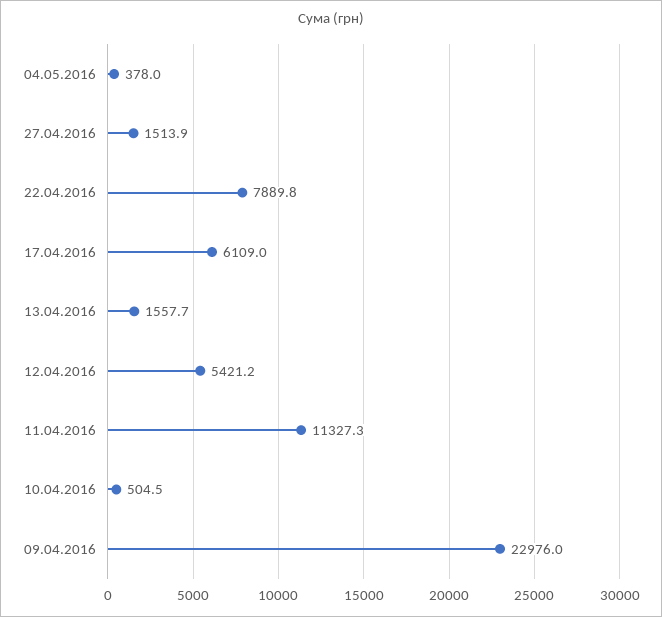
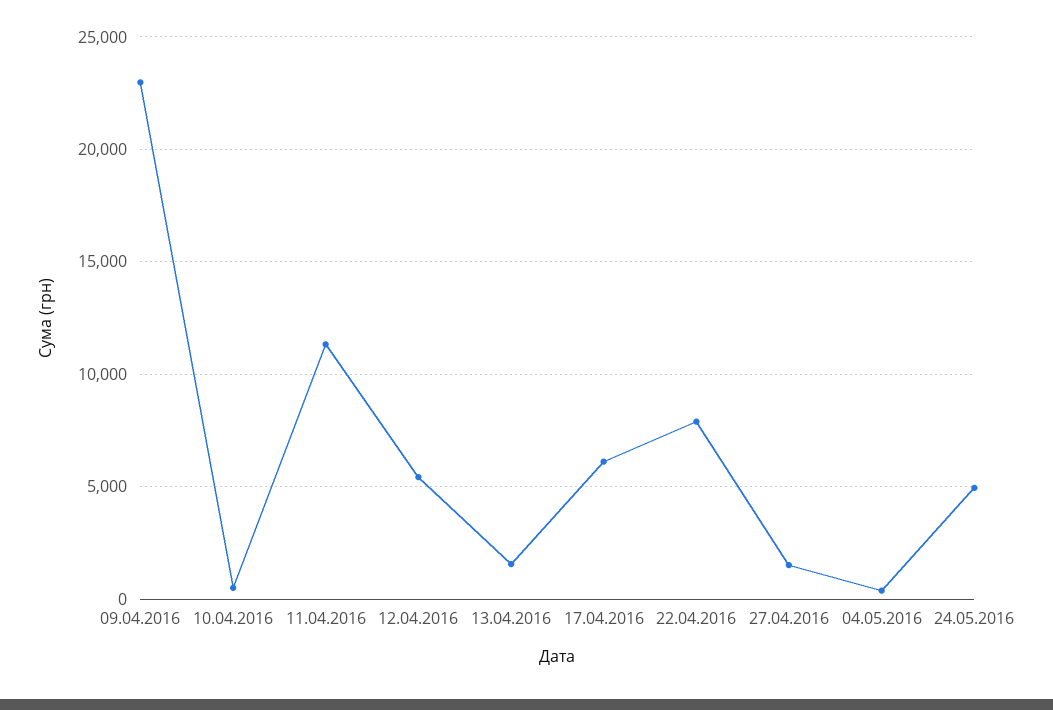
24.05.2016: none -> 5000

